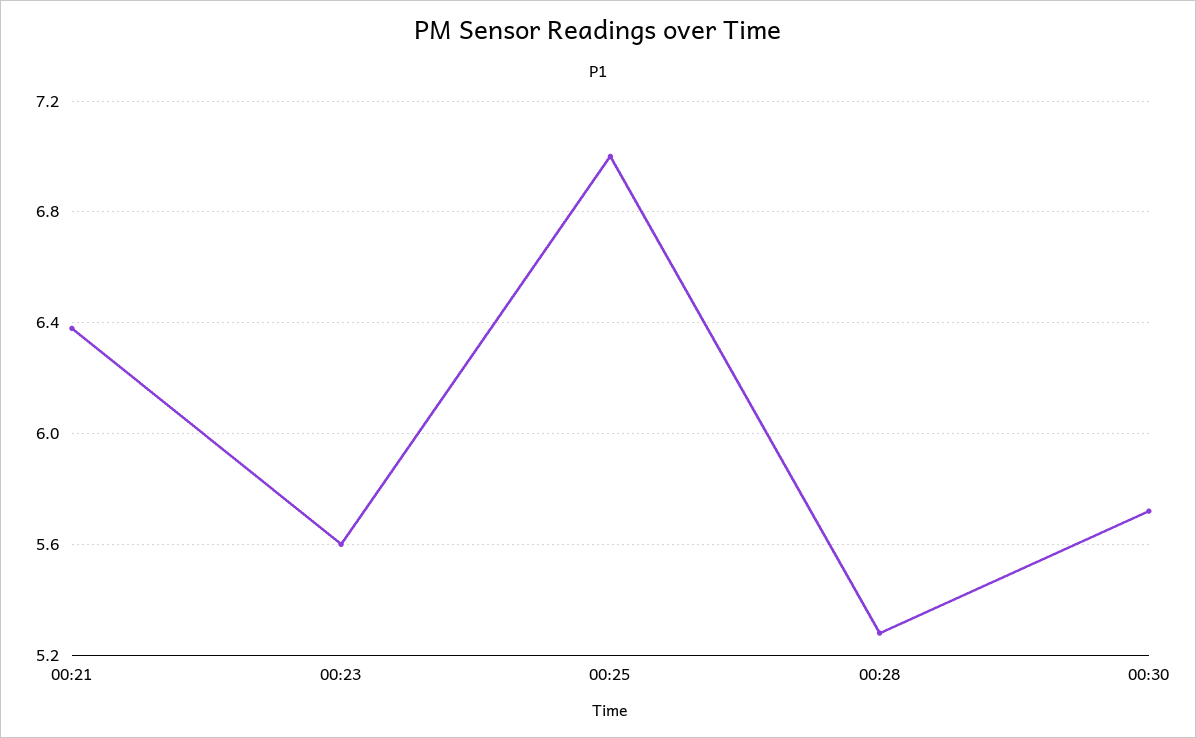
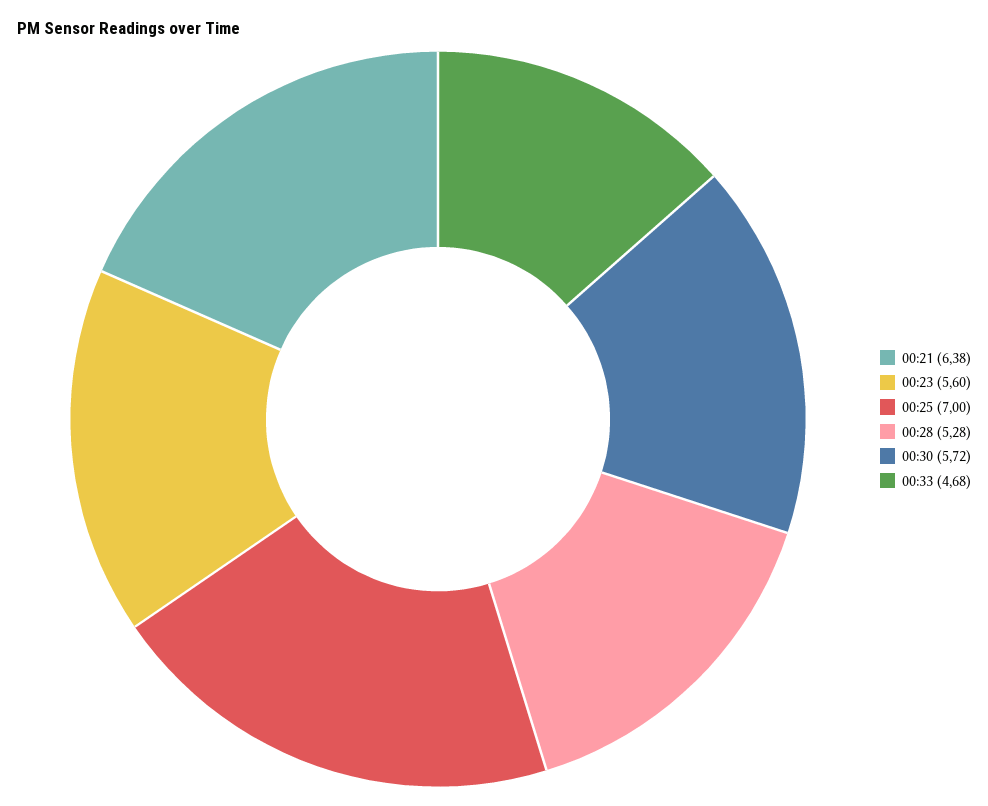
00:33: none -> 4.68

